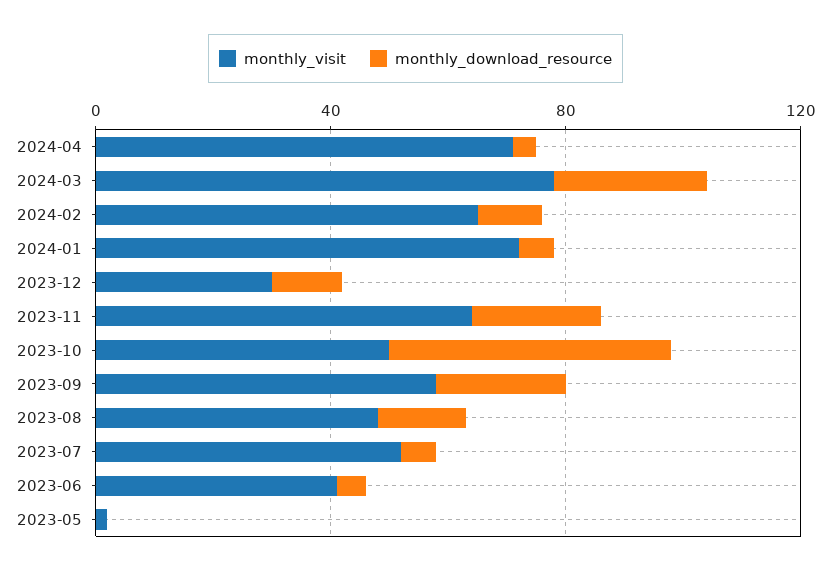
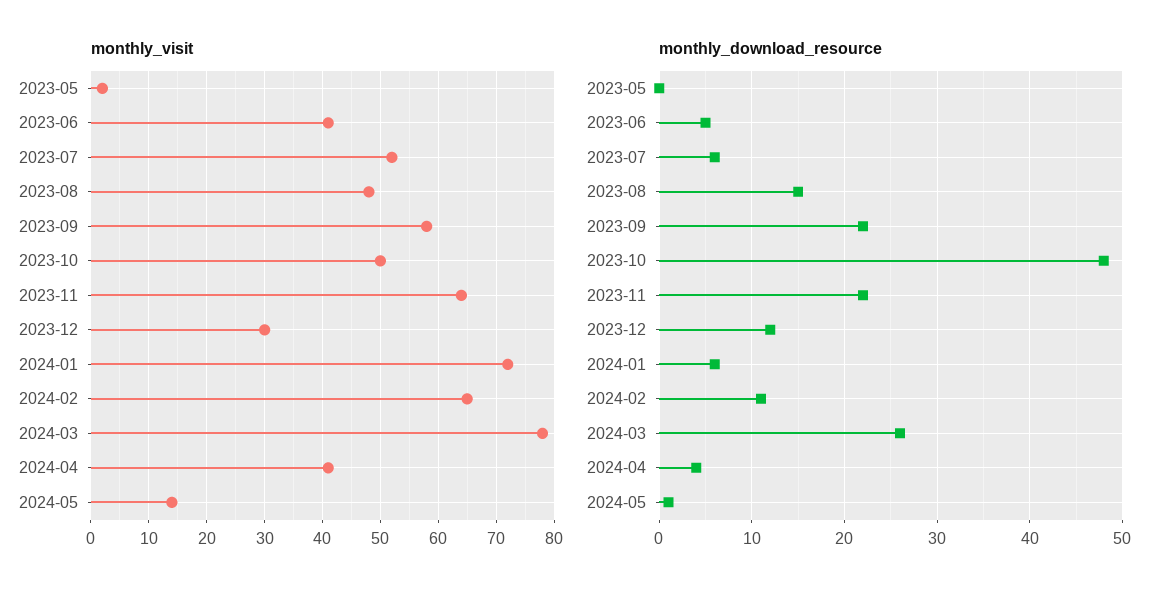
monthly_visit, 2024-04: 70 -> 40
monthly_visit, 2024-05: none -> 15
monthly_download_resource, 2024-05: none -> 1

